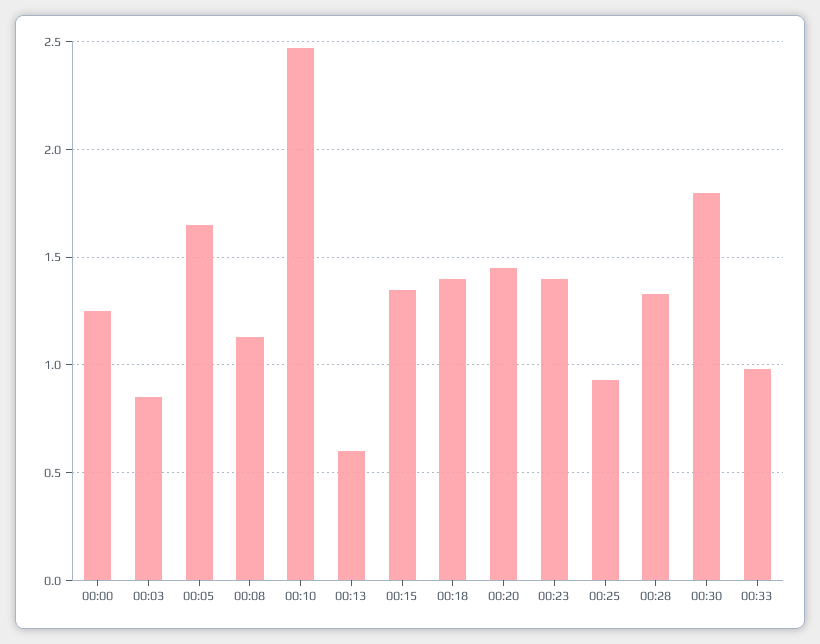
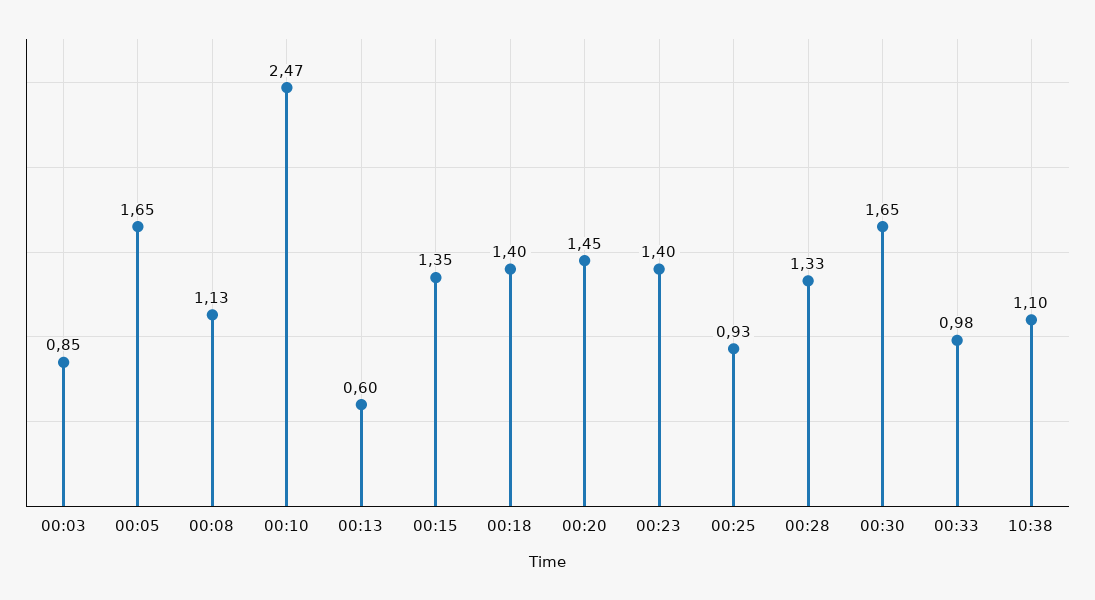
00:00: 1.25 -> none
00:30: 1.8 -> 1.65
10:38: none -> 1.1

